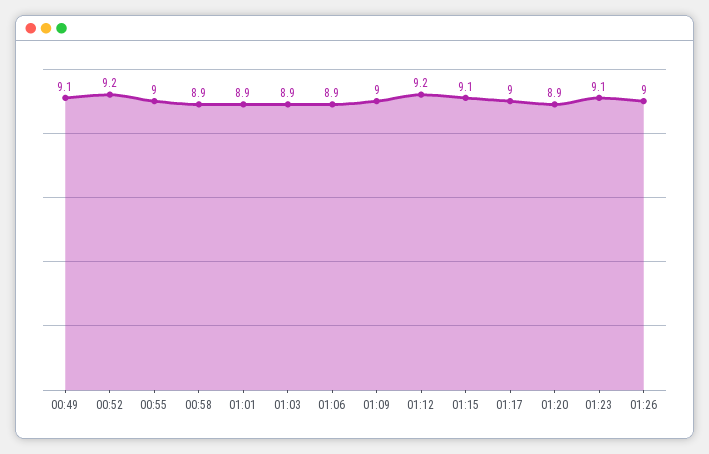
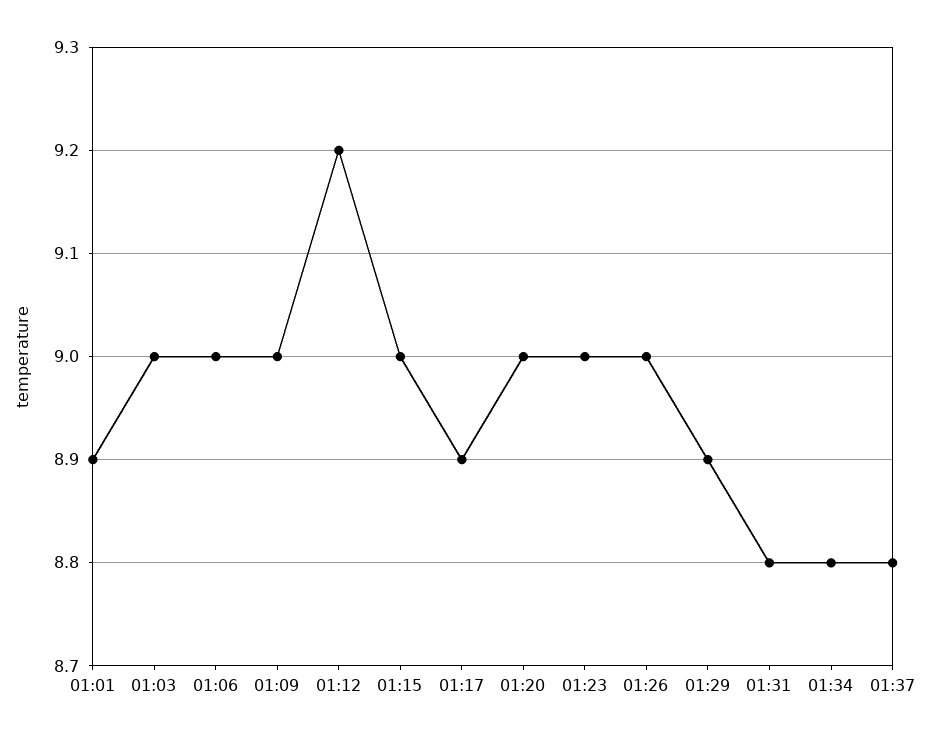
00:49: 9.1 -> none
00:52: 9.2 -> none
00:55: 9 -> none
00:58: 8.9 -> none
01:03: 8.9 -> 9
01:06: 8.9 -> 9
01:15: 9.1 -> 9
01:17: 9 -> 8.9
01:20: 8.9 -> 9
01:23: 9.1 -> 9
01:29: none -> 8.9
01:31: none -> 8.8
01:34: none -> 8.8
01:37: none -> 8.8

